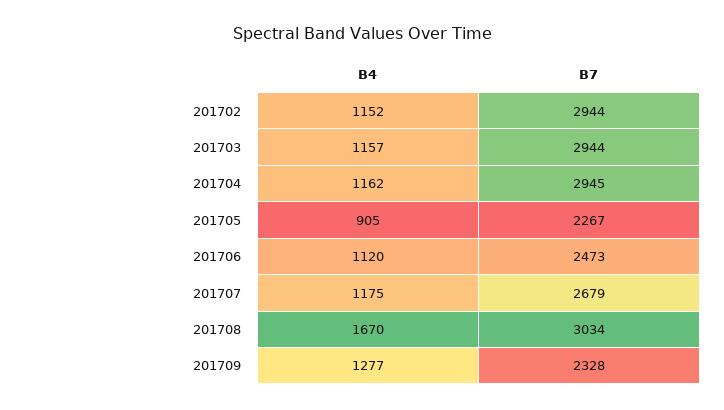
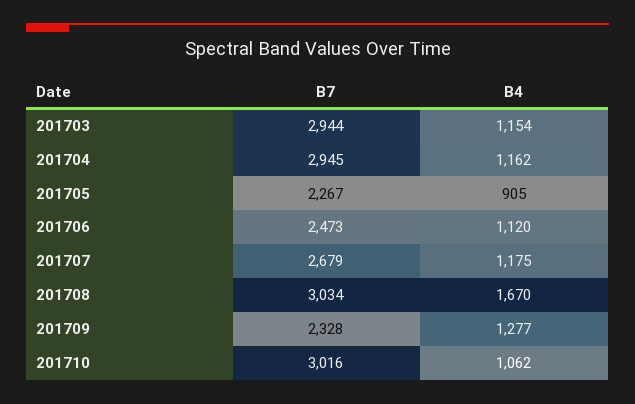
B4, 201702: 1152 -> none
B7, 201702: 2944 -> none
B4, 201703: 1157 -> 1154
B7, 201710: none -> 3016
B4, 201710: none -> 1062

